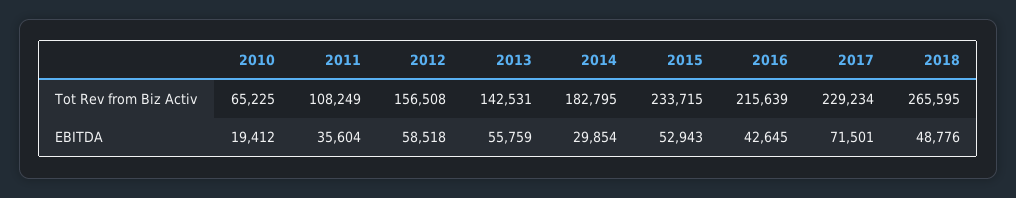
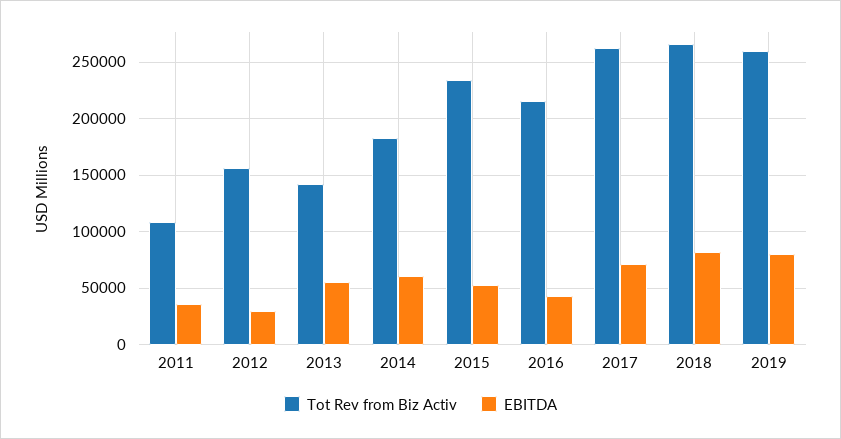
Tot Rev from Biz Activ, 2010: 65225 -> none
Tot Rev from Biz Activ, 2017: 229234 -> 260000
EBITDA, 2010: 19412 -> none
EBITDA, 2012: 58518 -> 30000
EBITDA, 2014: 29854 -> 60000
EBITDA, 2018: 48776 -> 80000
Tot Rev from Biz Activ, 2019: none -> 260000
EBITDA, 2019: none -> 80000

